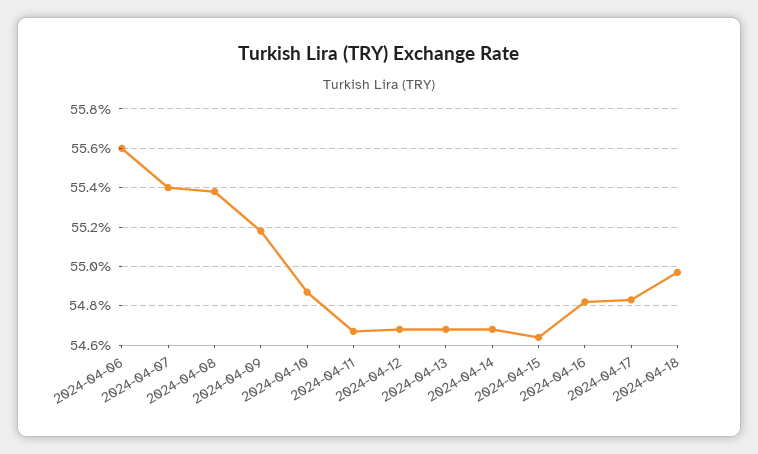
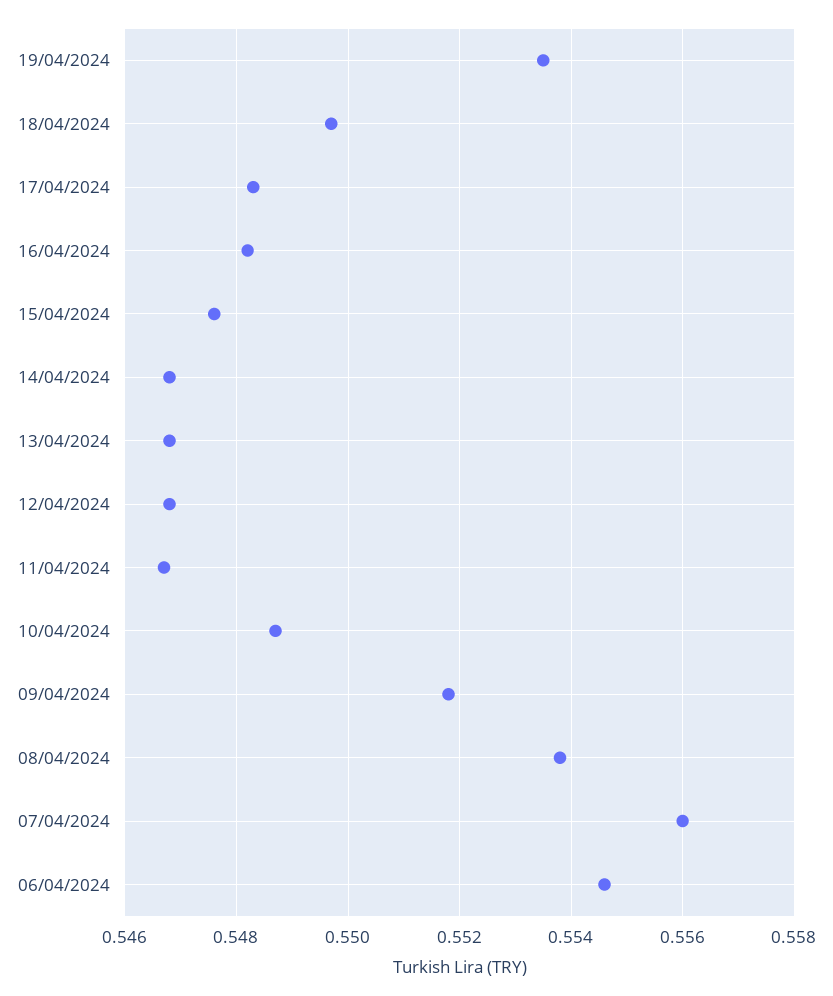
2024-04-06: 0.556 -> 0.5545
2024-04-07: 0.554 -> 0.556
2024-04-15: 0.5465 -> 0.5475
19/04/2024: none -> 0.5535

